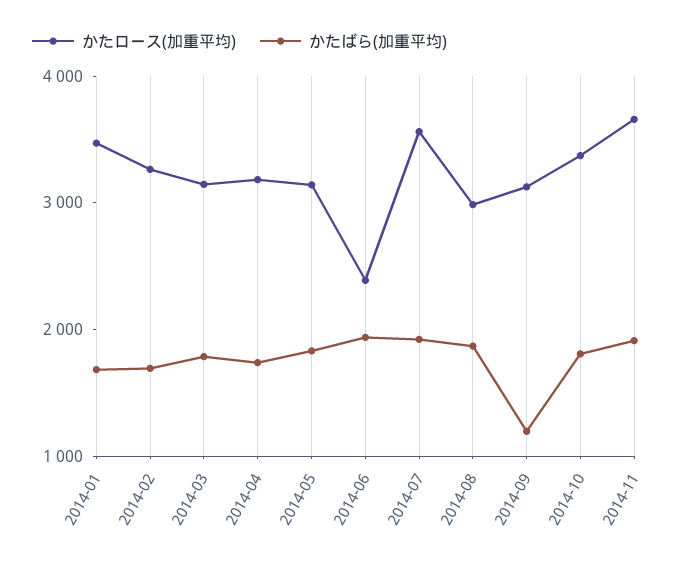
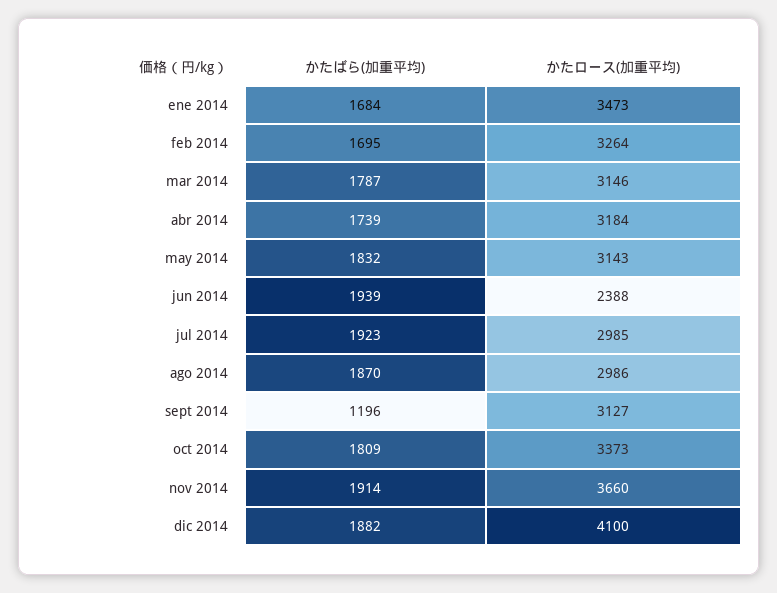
かたロース(加重平均), 2014-07: 3600 -> 2985
かたばら(加重平均), dic 2014: none -> 1882
かたロース(加重平均), dic 2014: none -> 4100

